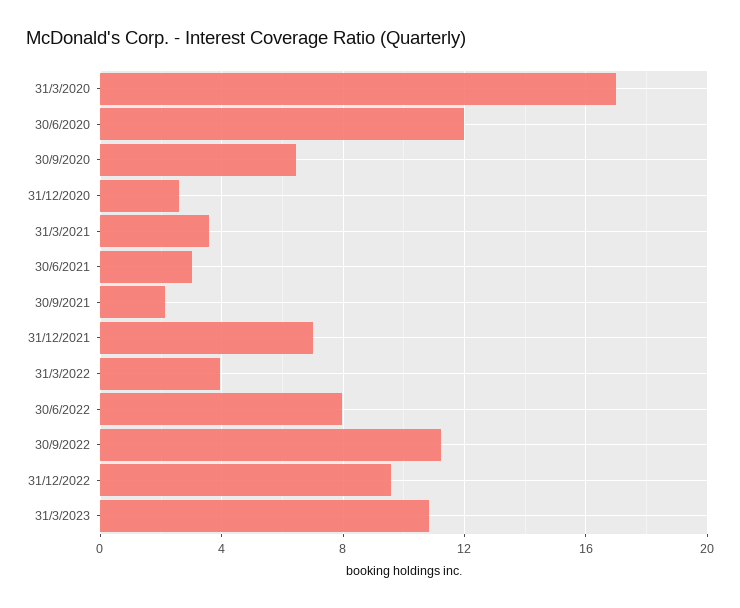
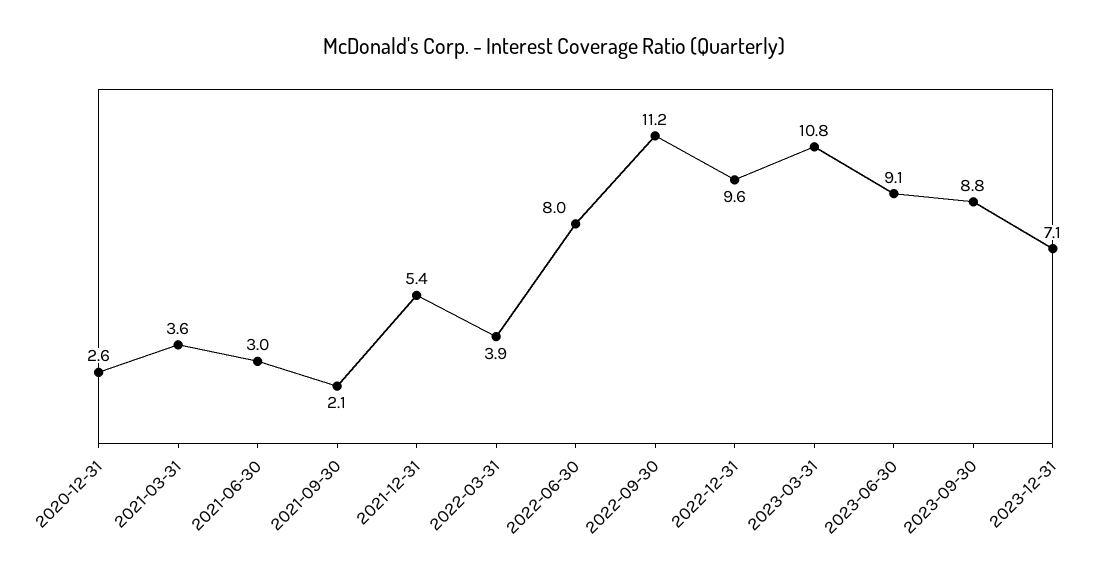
31/3/2020: 17 -> none
30/6/2020: 12 -> none
30/9/2020: 6.5 -> none
31/12/2021: 7 -> 5.4
2023-06-30: none -> 9.1
2023-09-30: none -> 8.8
2023-12-31: none -> 7.1

